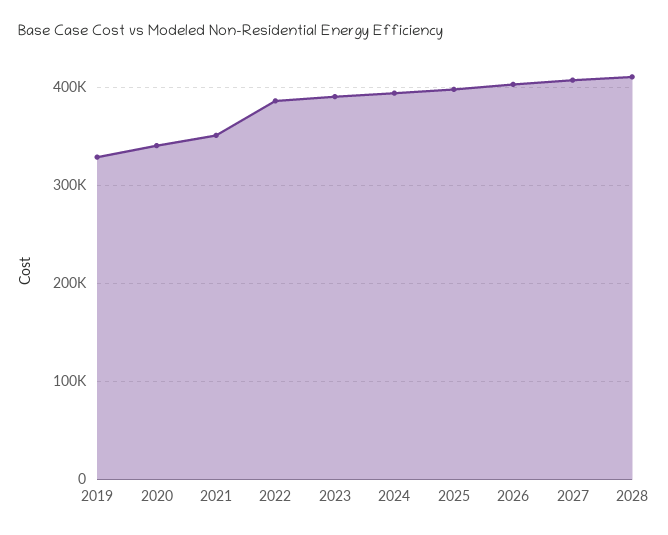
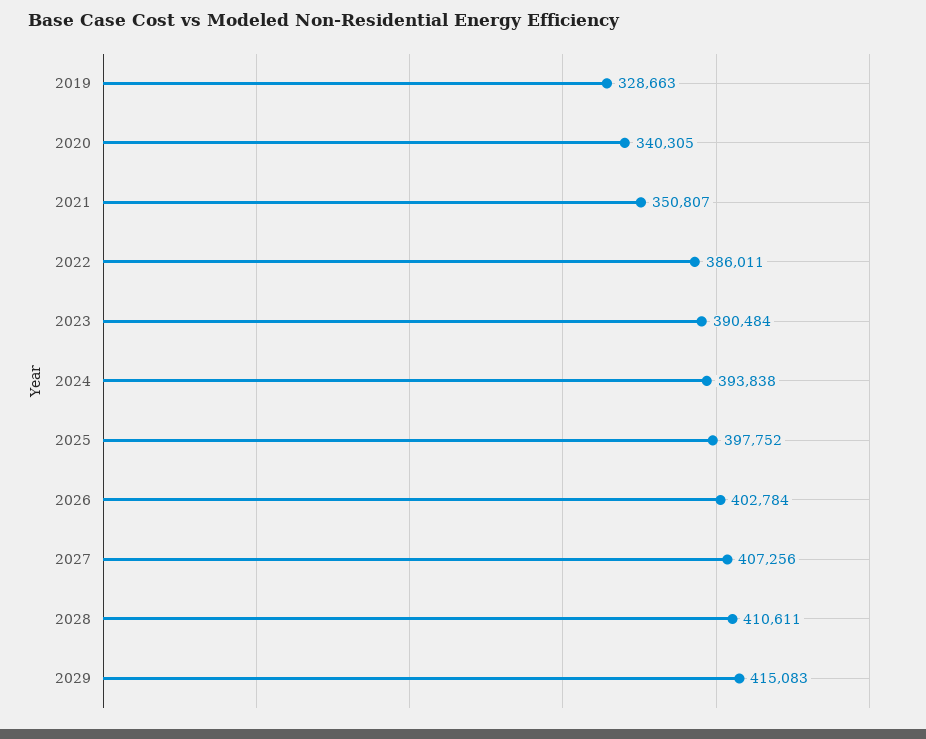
2029: none -> 415083

